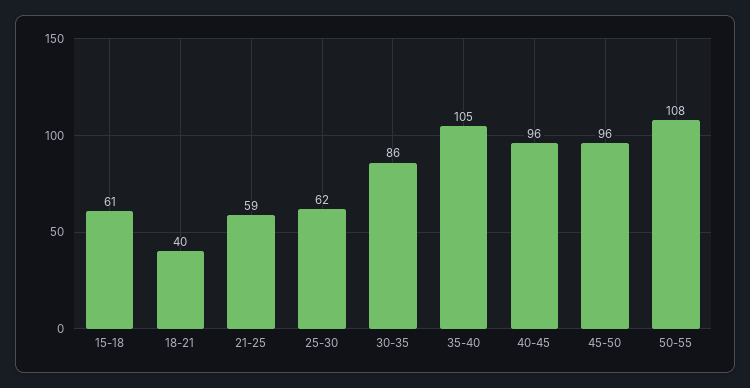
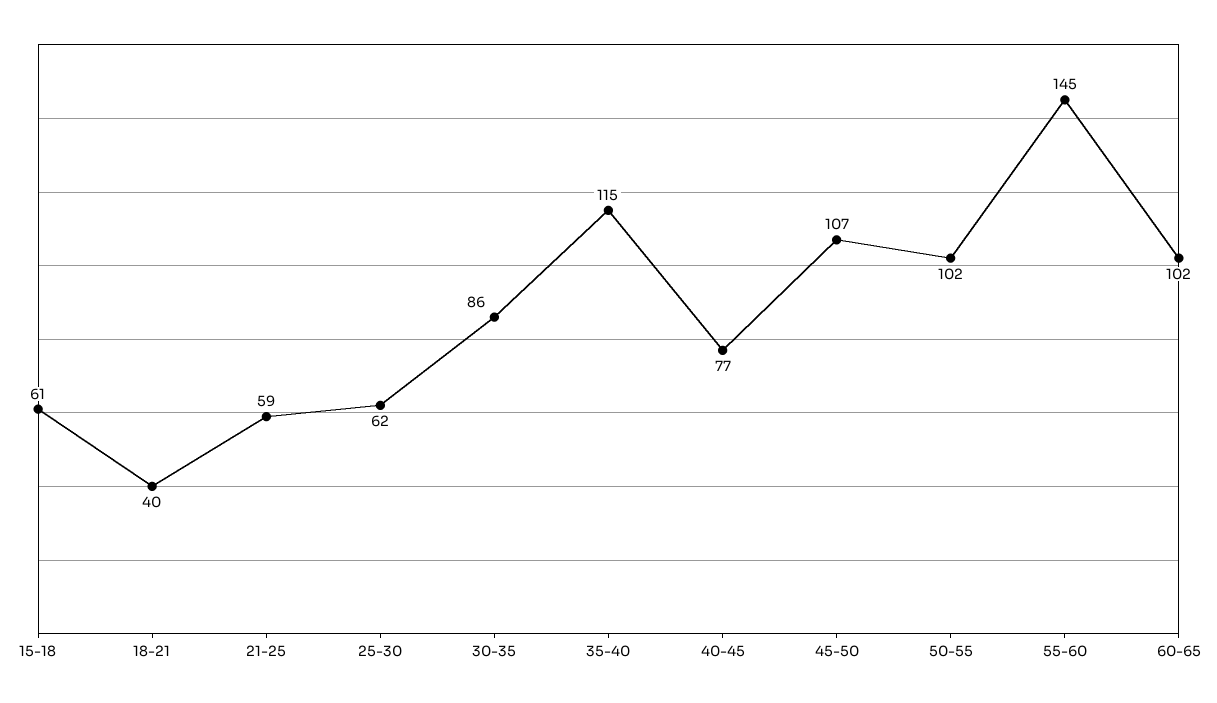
35-40: 105 -> 115
40-45: 96 -> 77
45-50: 96 -> 107
50-55: 108 -> 102
55-60: none -> 145
60-65: none -> 102

